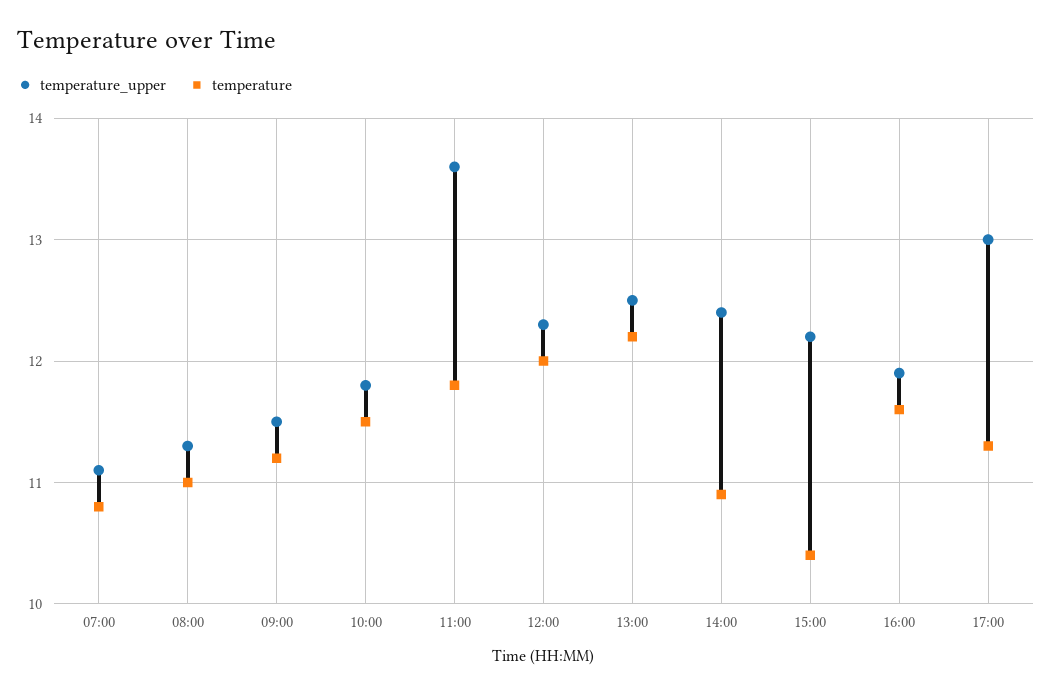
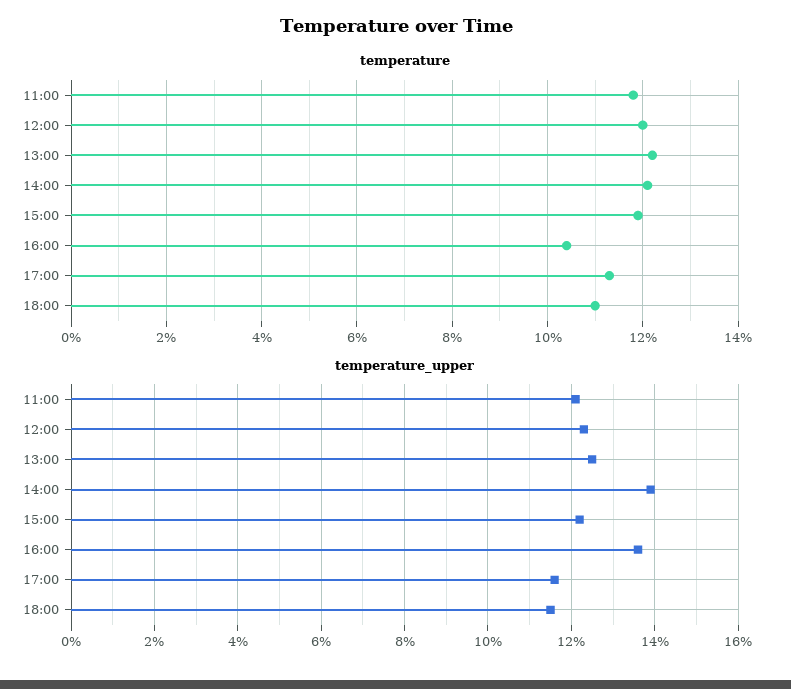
temperature_upper, 07:00: 11.1 -> none
temperature, 07:00: 10.8 -> none
temperature_upper, 08:00: 11.3 -> none
temperature, 08:00: 11 -> none
temperature_upper, 09:00: 11.5 -> none
temperature, 09:00: 11.2 -> none
temperature_upper, 10:00: 11.8 -> none
temperature, 10:00: 11.5 -> none
temperature_upper, 11:00: 13.6 -> 12
temperature_upper, 14:00: 12.4 -> 14
temperature, 14:00: 10.9 -> 12
temperature, 15:00: 10.4 -> 12
temperature_upper, 16:00: 11.9 -> 13.5
temperature, 16:00: 11.6 -> 10.5
temperature_upper, 17:00: 13 -> 11.5
temperature, 18:00: none -> 11
temperature_upper, 18:00: none -> 11.5

